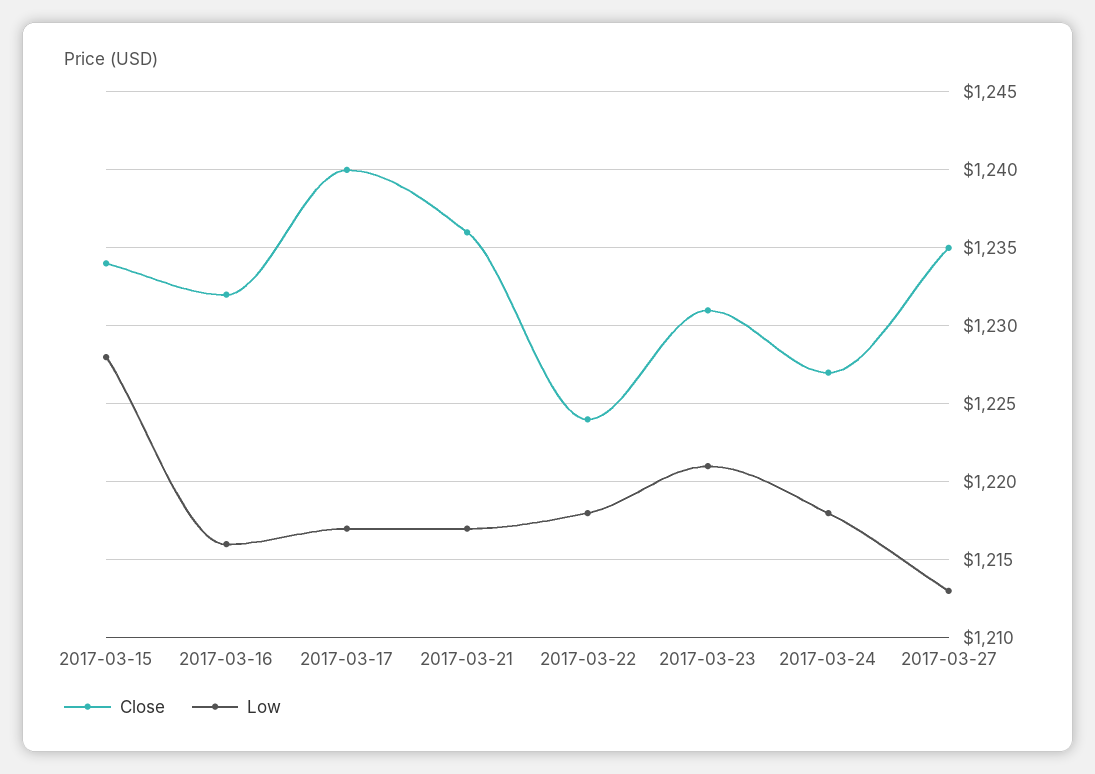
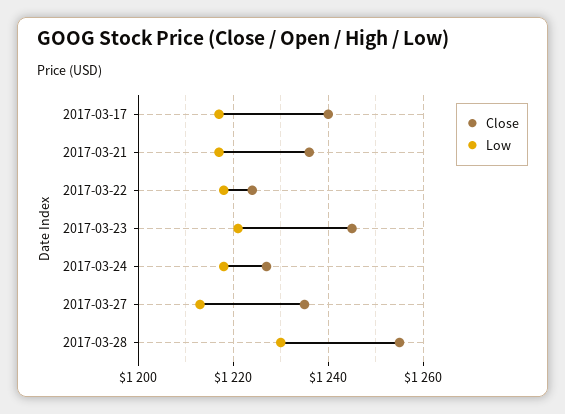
Close, 2017-03-15: 1234 -> none
Low, 2017-03-15: 1228 -> none
Close, 2017-03-16: 1232 -> none
Low, 2017-03-16: 1216 -> none
Close, 2017-03-23: 1231 -> 1245
Close, 2017-03-28: none -> 1255
Low, 2017-03-28: none -> 1230

